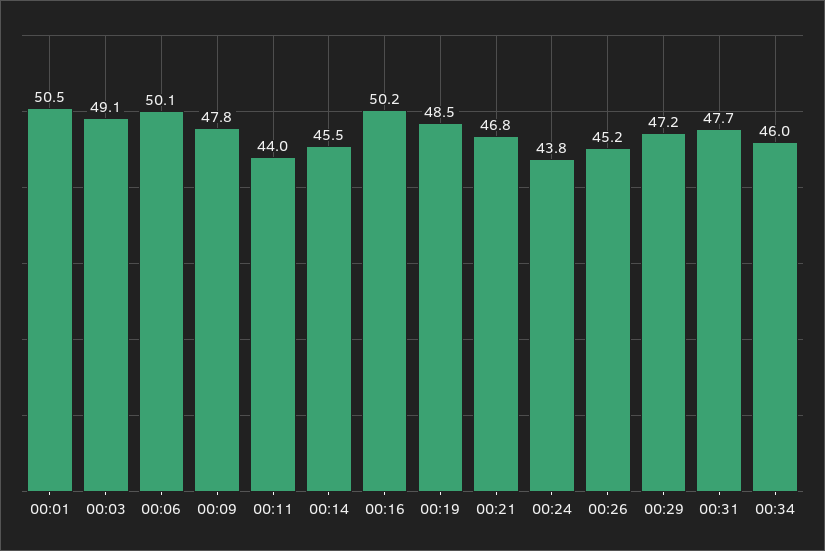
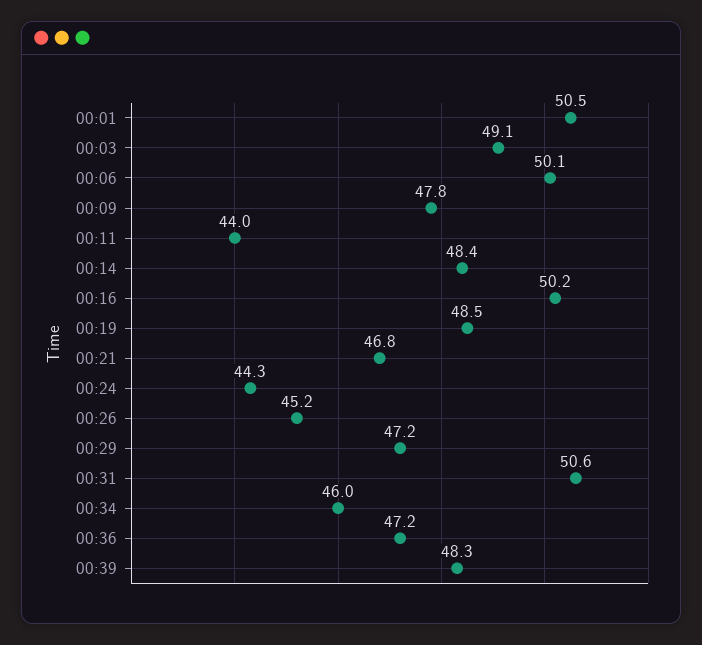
00:14: 45.5 -> 48.4
00:24: 43.8 -> 44.3
00:31: 47.7 -> 50.6
00:36: none -> 47.2
00:39: none -> 48.3

